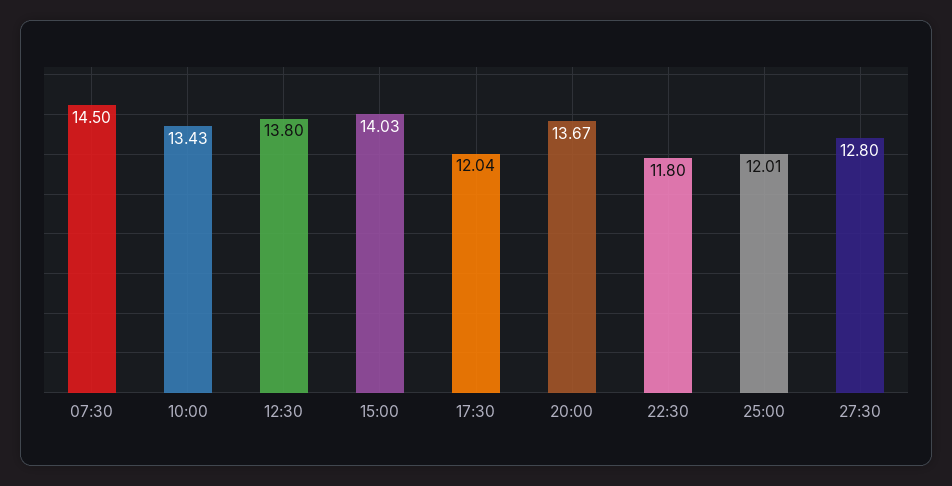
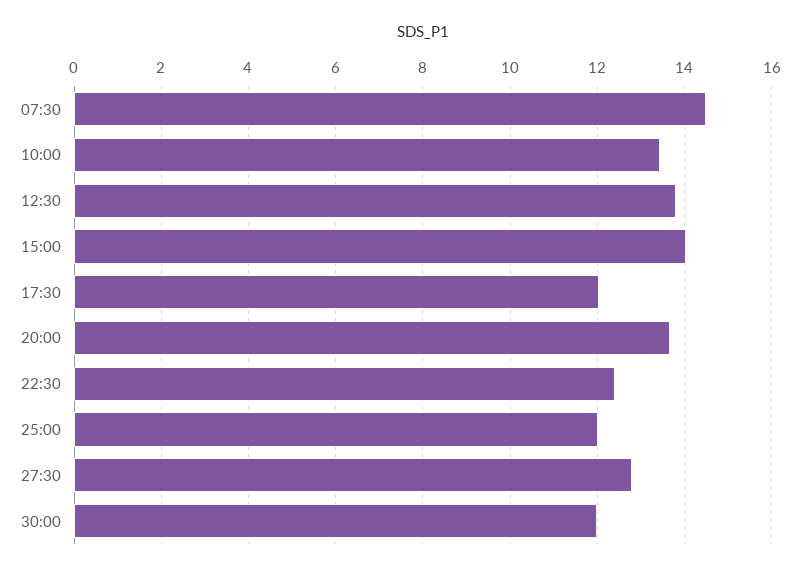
22:30: 11.8 -> 12.4
30:00: none -> 12

